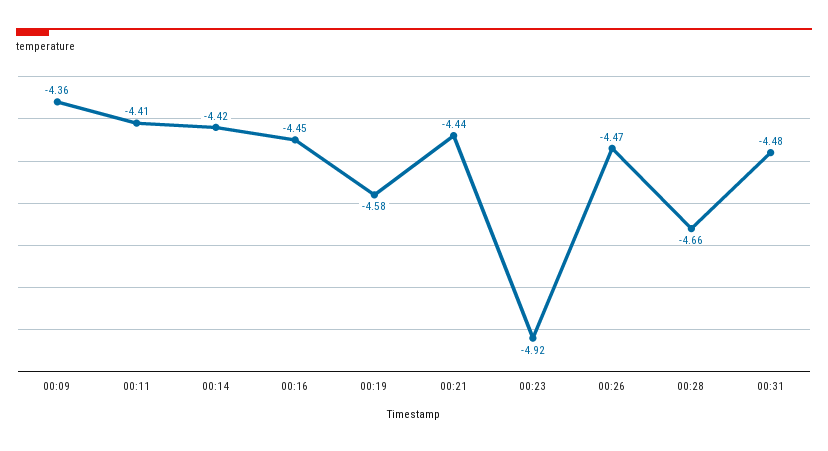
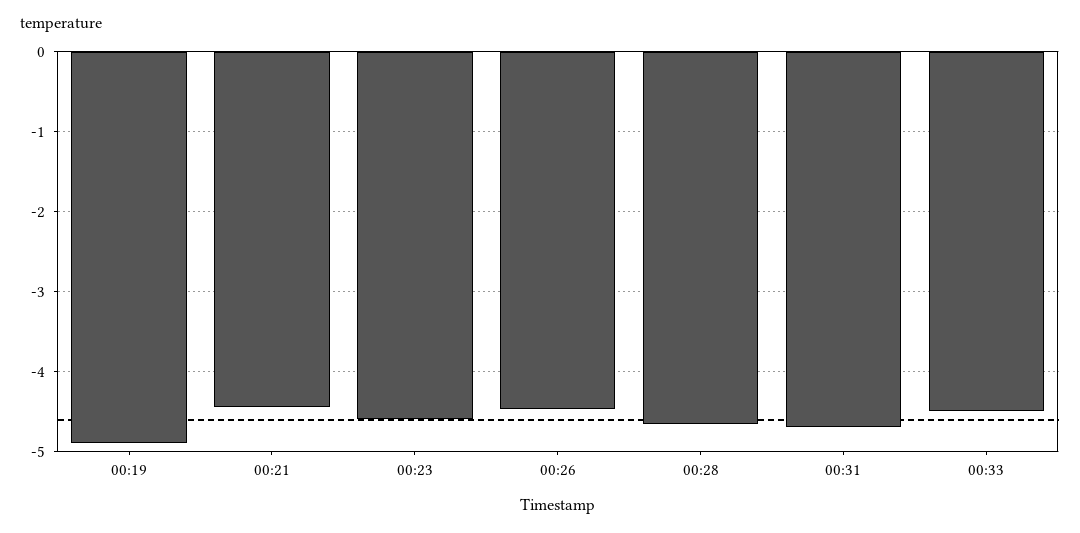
00:09: -4.36 -> none
00:11: -4.41 -> none
00:14: -4.42 -> none
00:16: -4.45 -> none
00:19: -4.58 -> -4.9
00:23: -4.92 -> -4.6
00:31: -4.48 -> -4.7
00:33: none -> -4.5

